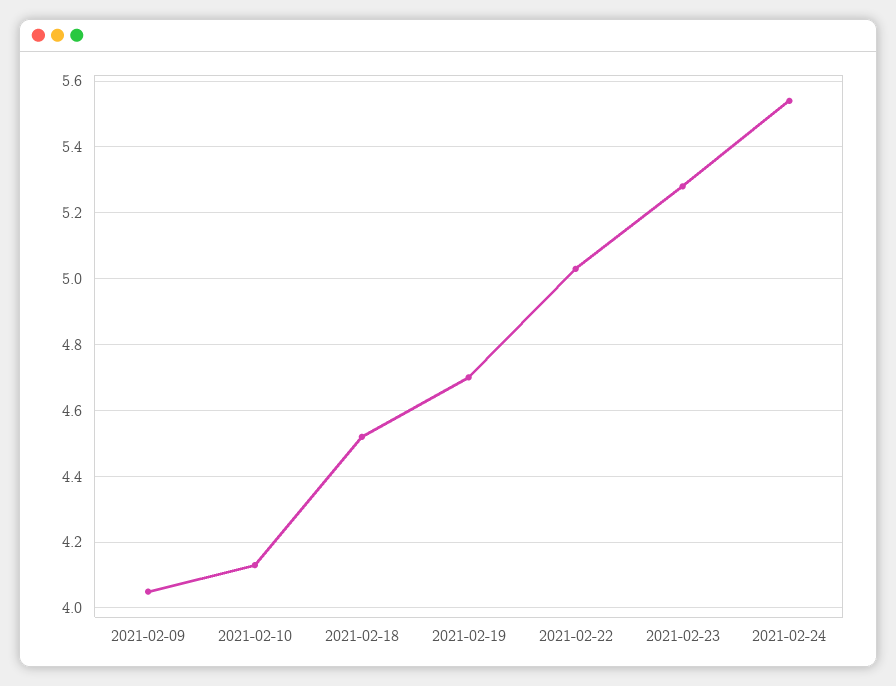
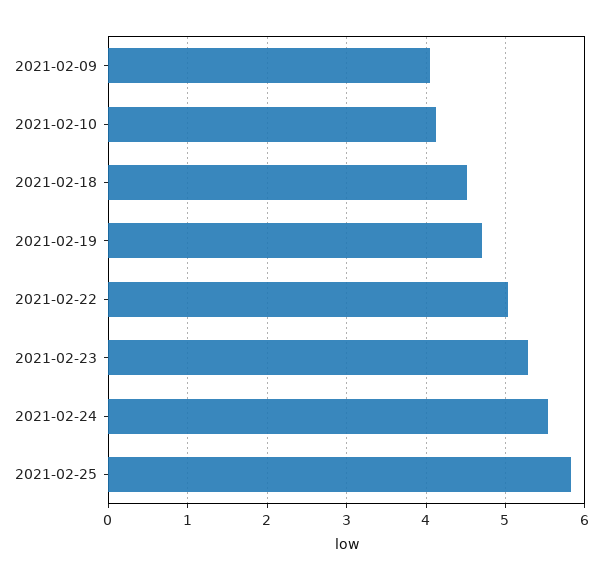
2021-02-25: none -> 5.8

